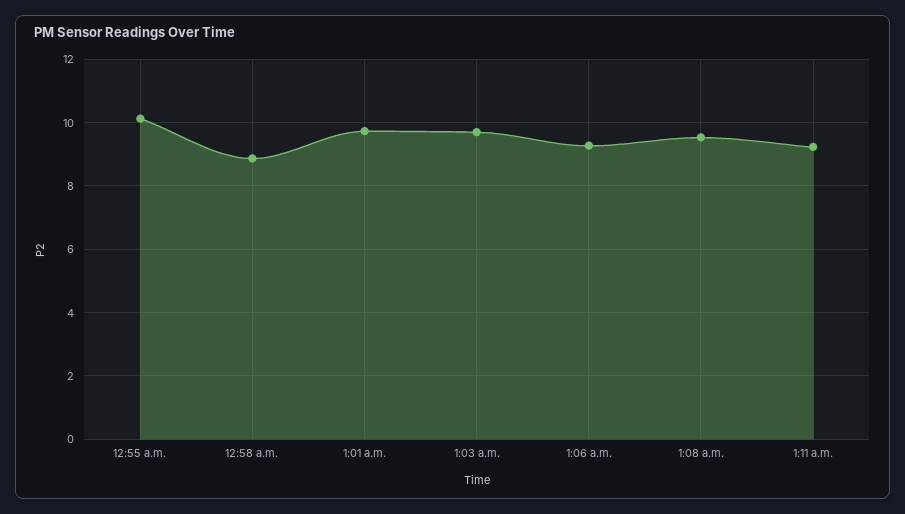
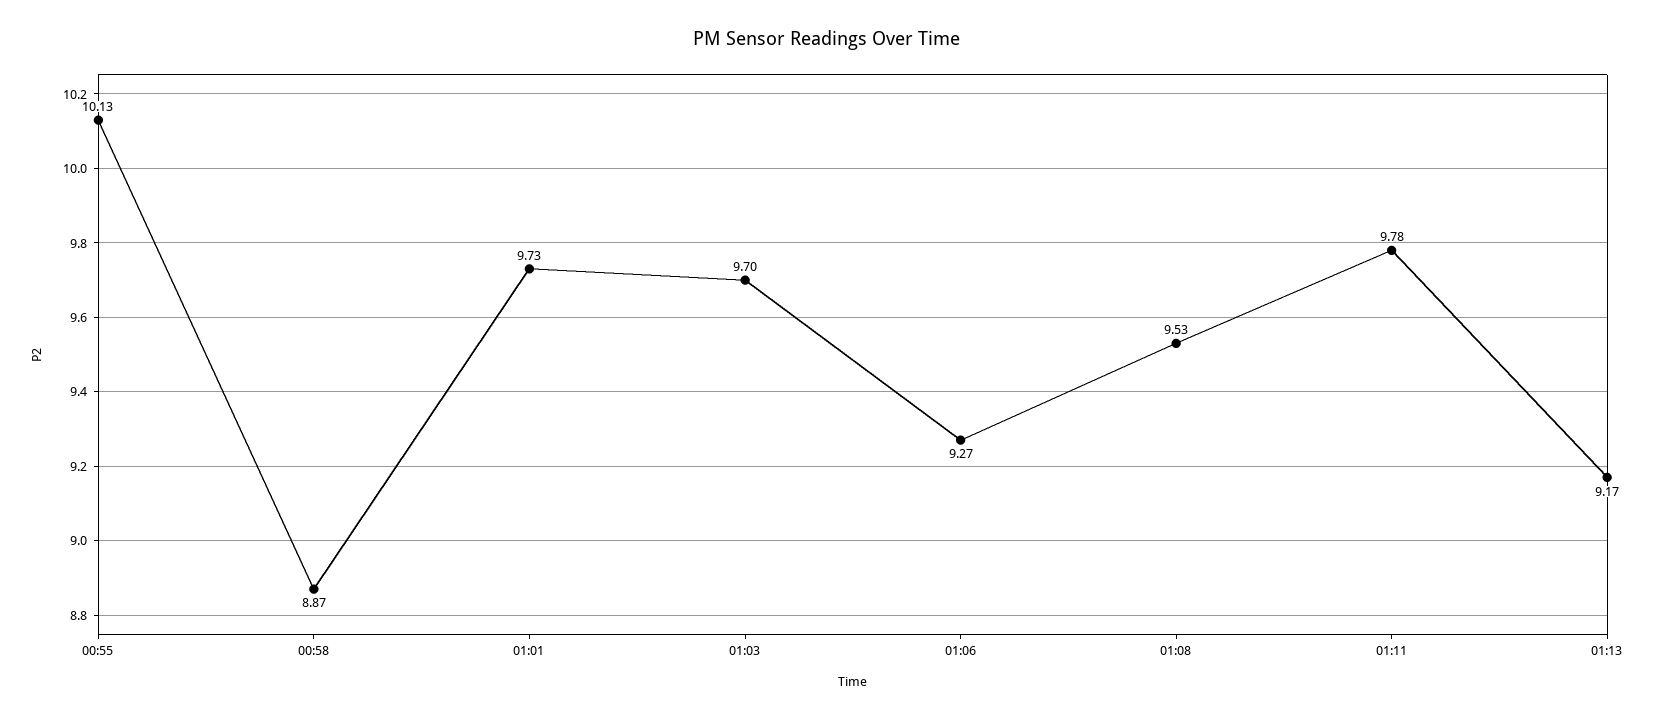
1:11 a.m.: 9.2 -> 9.78
01:13: none -> 9.17

